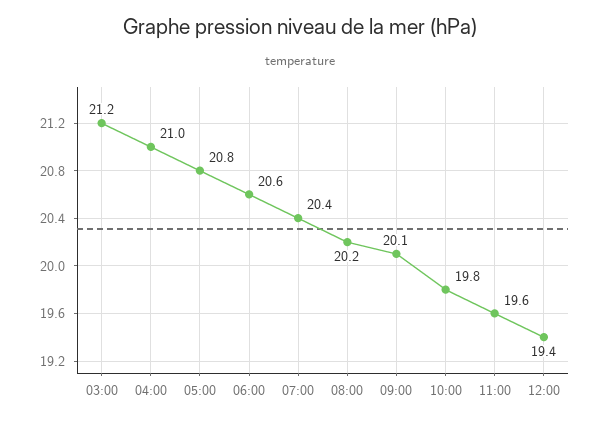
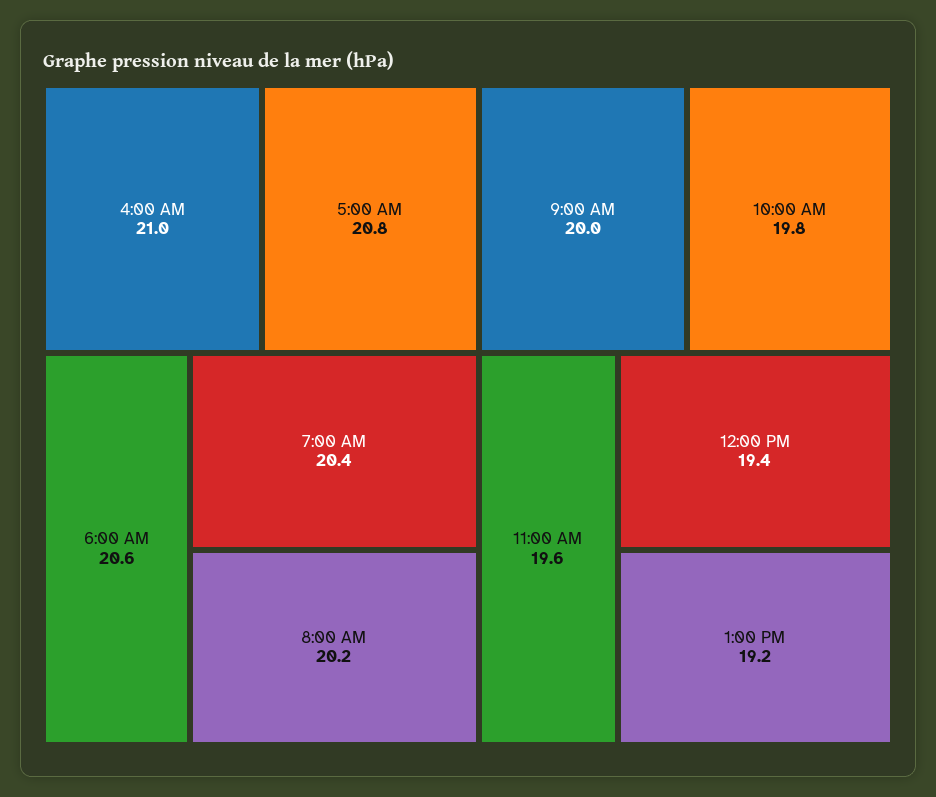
03:00: 21.2 -> none
09:00: 20.1 -> 20
1:00 PM: none -> 19.2

